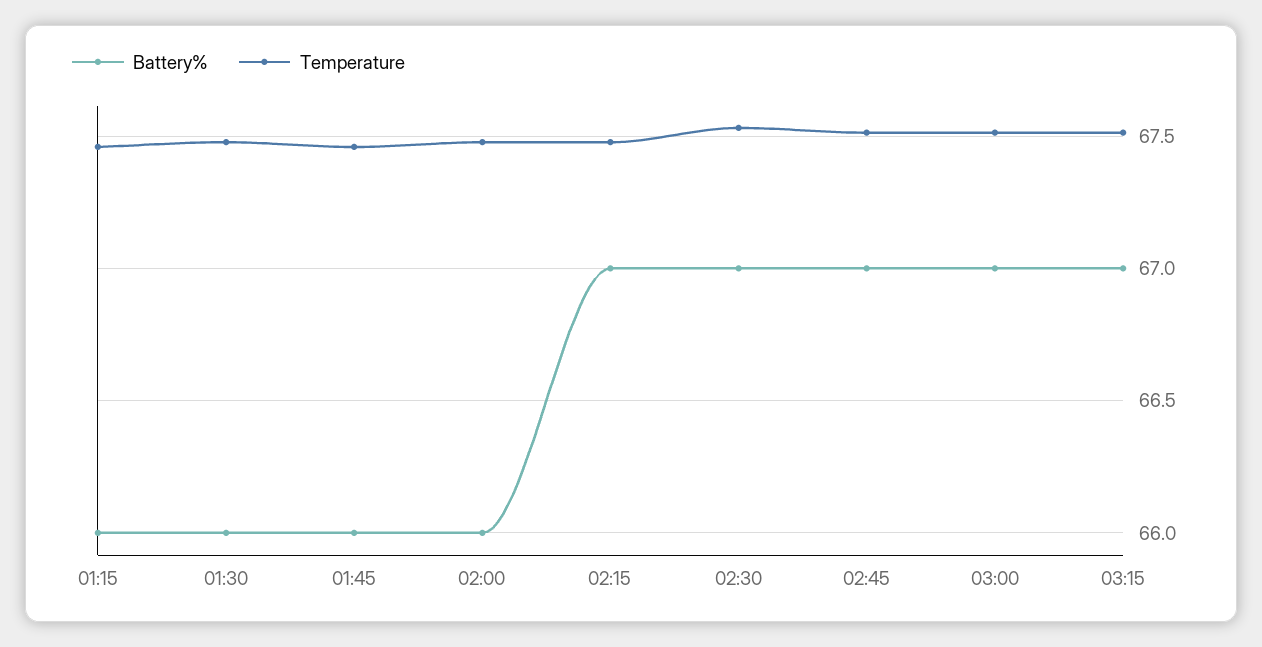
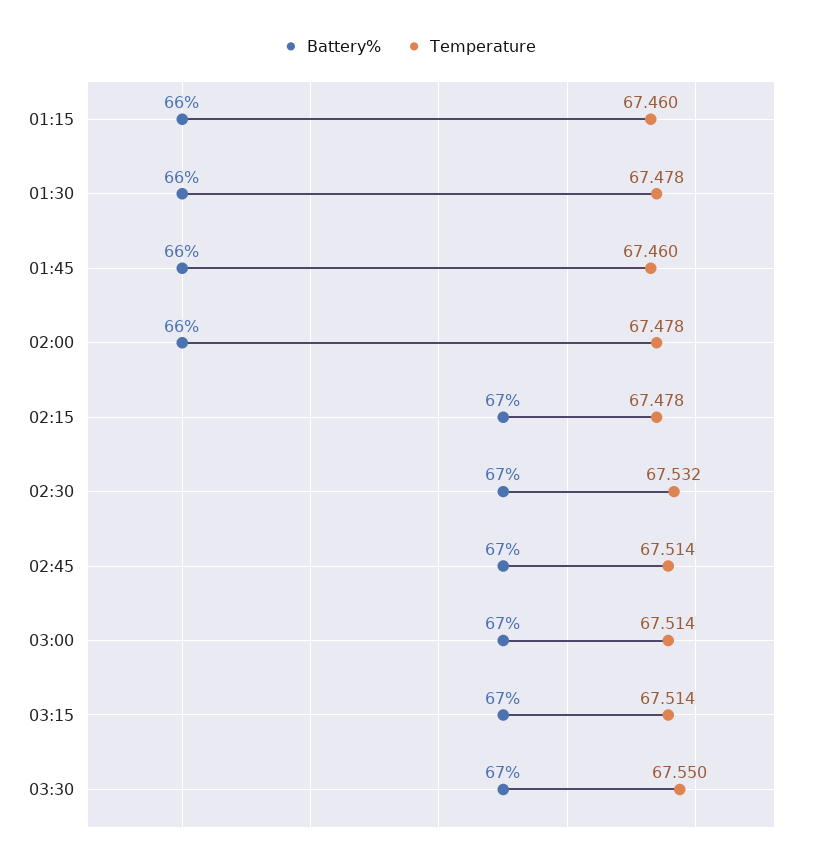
Battery%, 03:30: none -> 67
Temperature, 03:30: none -> 67.55

